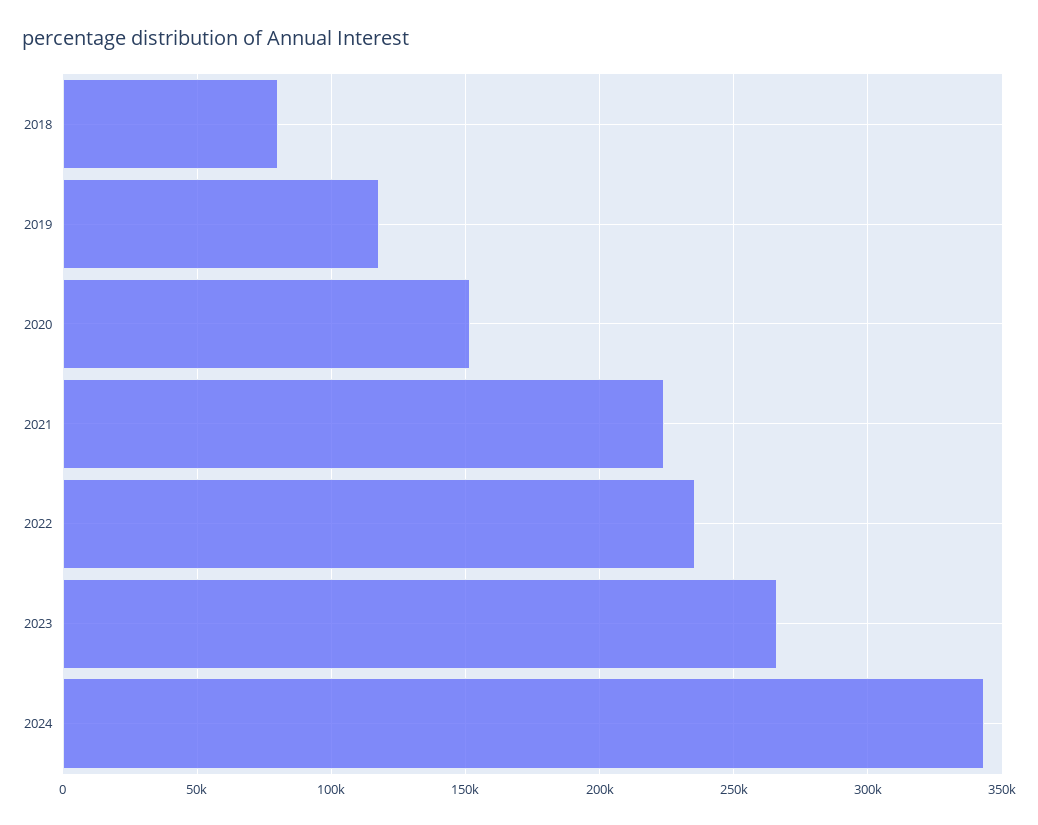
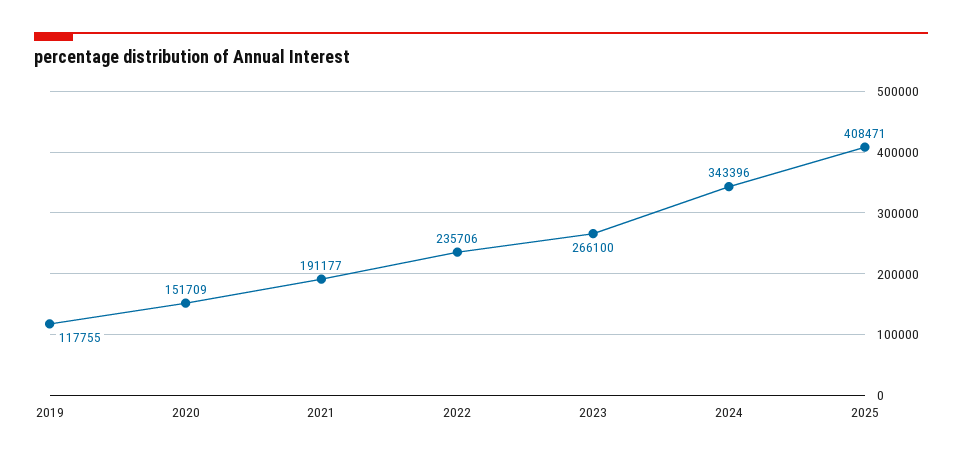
2018: 80000 -> none
2021: 225000 -> 191177
2025: none -> 408471

